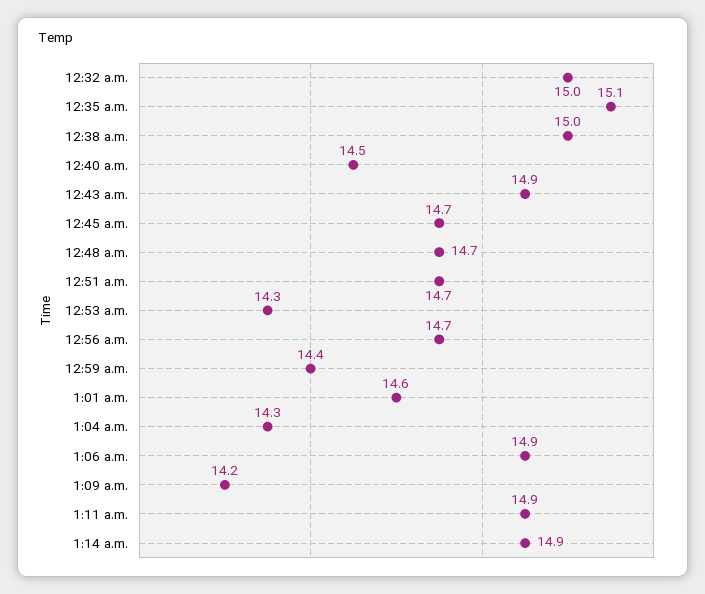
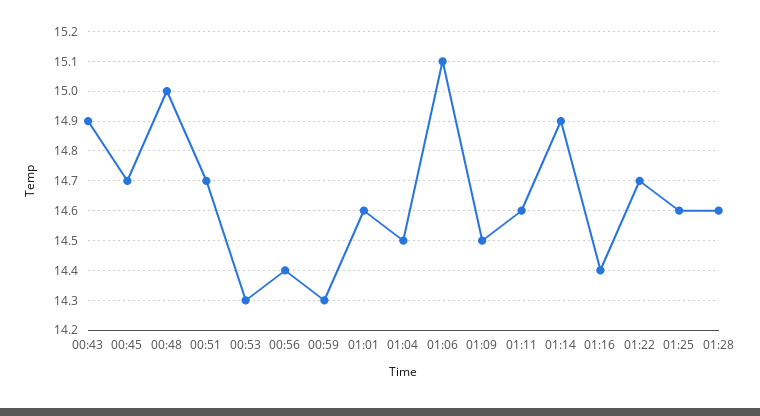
12:32 a.m.: 15 -> none
12:35 a.m.: 15.1 -> none
12:38 a.m.: 15 -> none
12:40 a.m.: 14.5 -> none
12:48 a.m.: 14.7 -> 15
12:56 a.m.: 14.7 -> 14.4
12:59 a.m.: 14.4 -> 14.3
1:04 a.m.: 14.3 -> 14.5
1:06 a.m.: 14.9 -> 15.1
1:09 a.m.: 14.2 -> 14.5
1:11 a.m.: 14.9 -> 14.6
01:16: none -> 14.4
01:22: none -> 14.7
01:25: none -> 14.6
01:28: none -> 14.6

